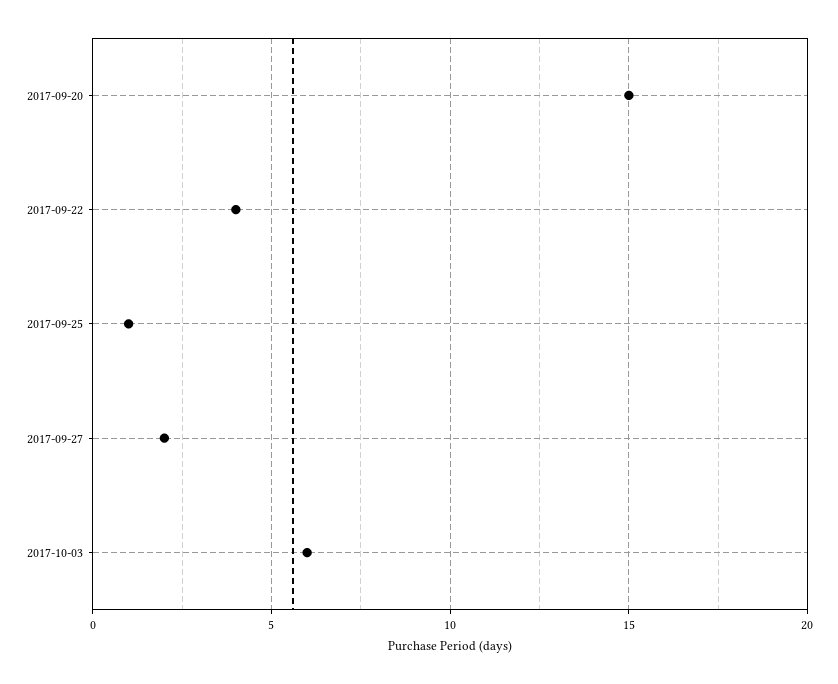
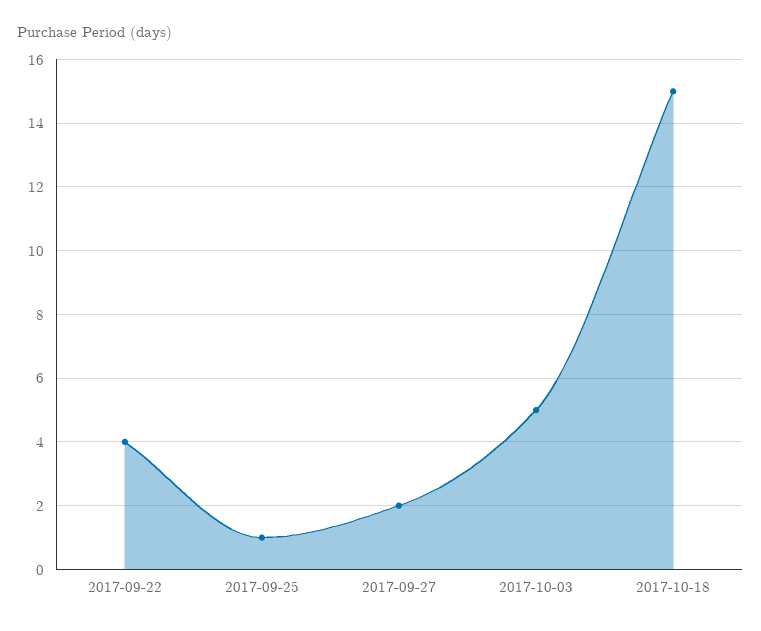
2017-09-20: 15 -> none
2017-10-03: 6 -> 5
2017-10-18: none -> 15

